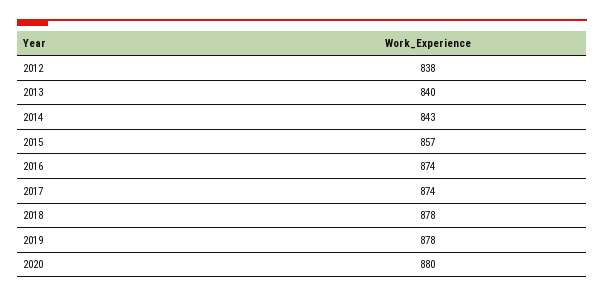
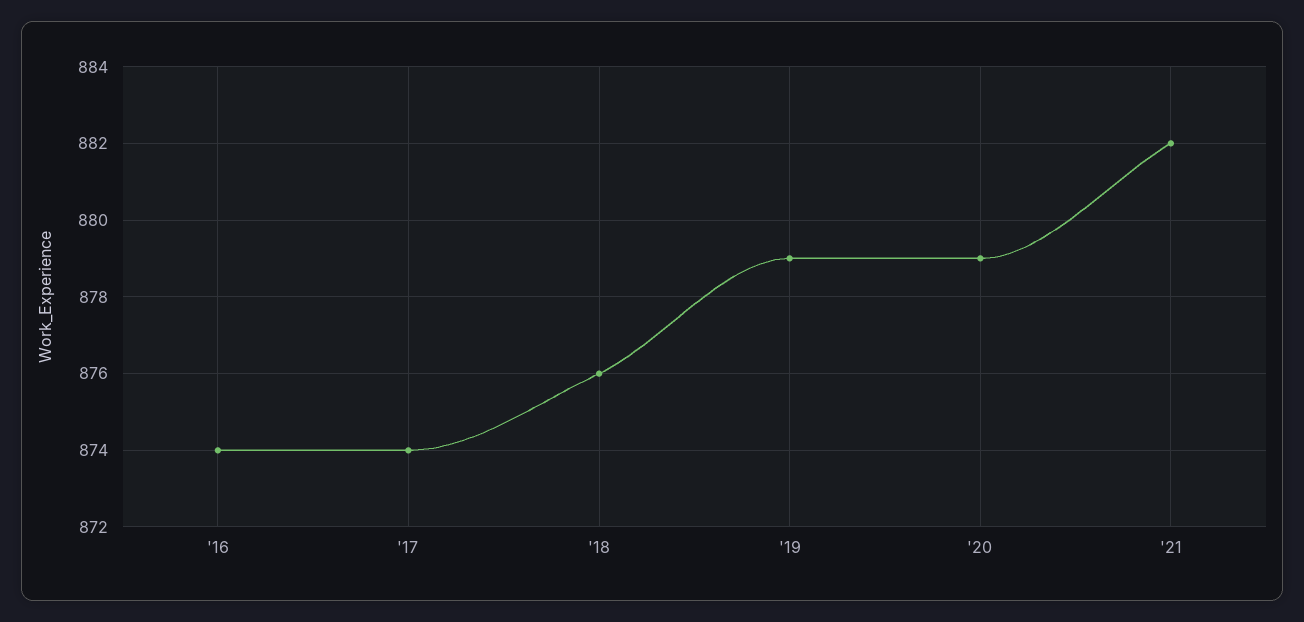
2012: 838 -> none
2013: 840 -> none
2014: 843 -> none
2015: 857 -> none
2018: 878 -> 876
2019: 878 -> 879
2020: 880 -> 879
'21: none -> 882

